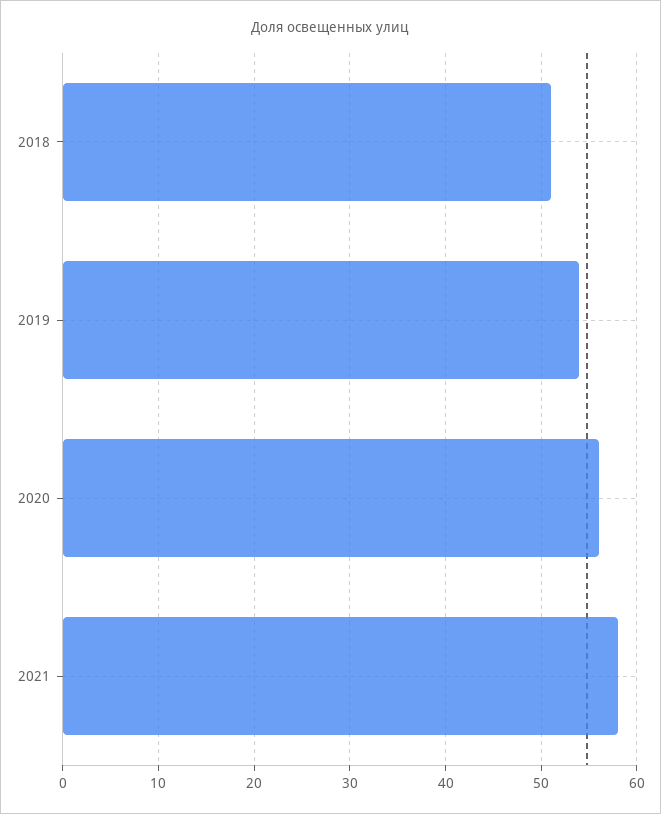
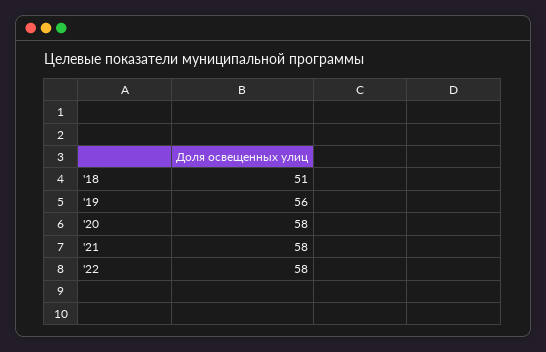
2019: 54 -> 56
2020: 56 -> 58
'22: none -> 58

